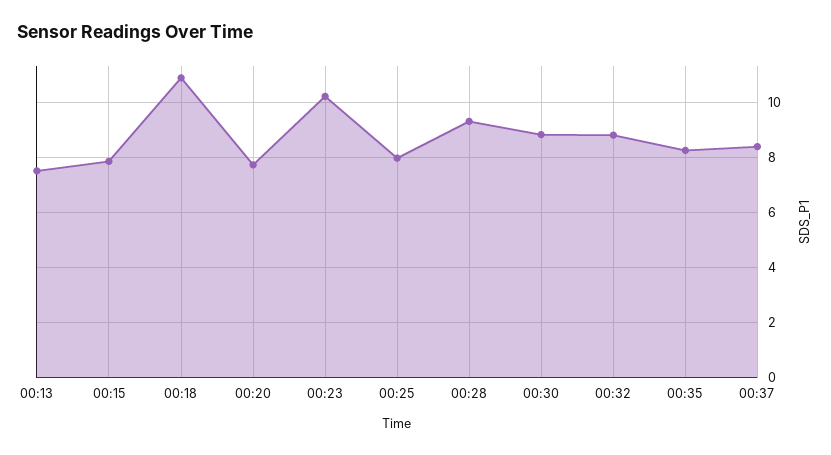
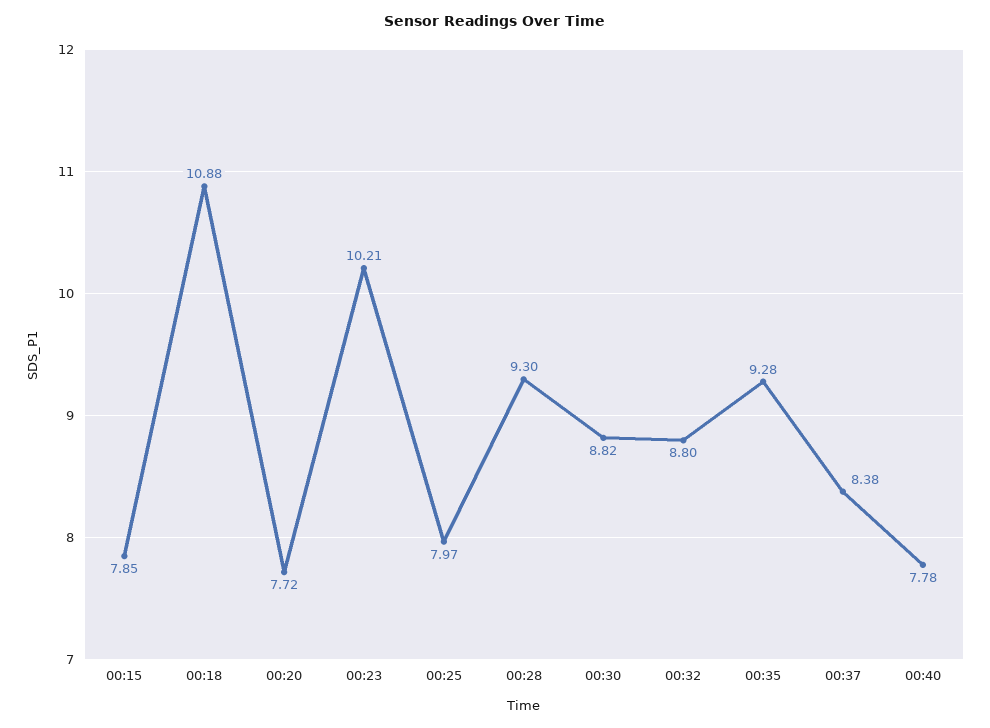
00:13: 7.5 -> none
00:35: 8.25 -> 9.28
00:40: none -> 7.78

